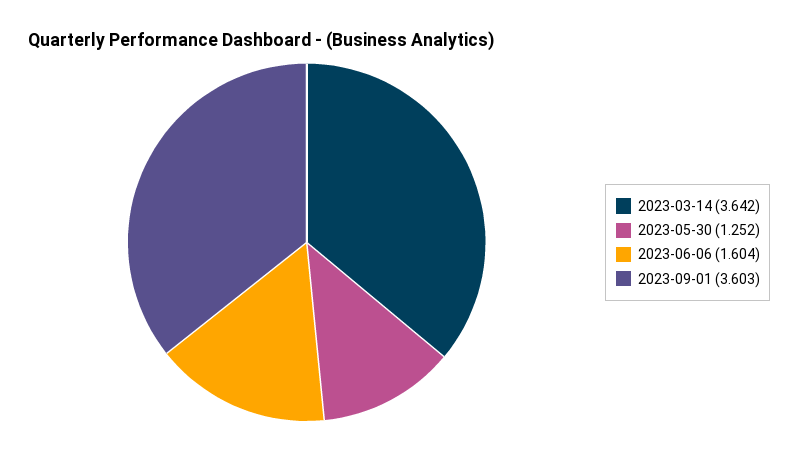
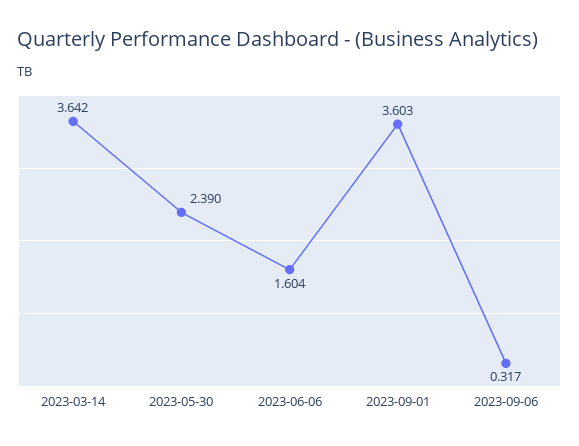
2023-05-30: 1.252 -> 2.39
2023-09-06: none -> 0.317

